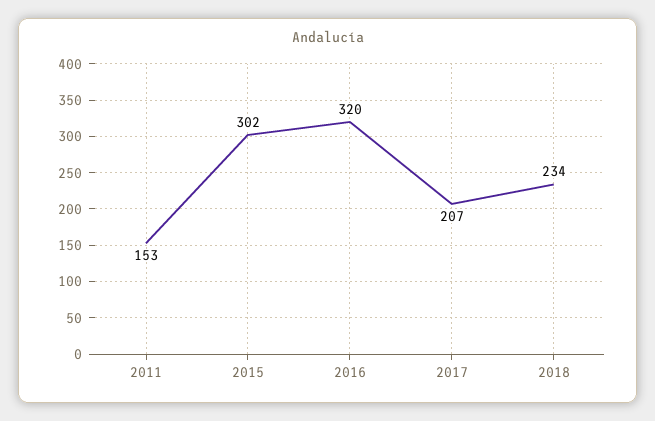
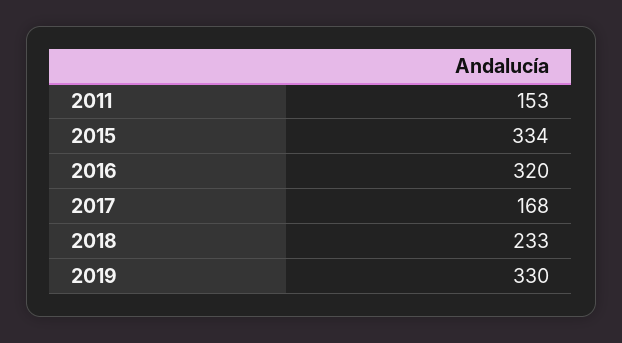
2015: 302 -> 334
2017: 207 -> 168
2018: 234 -> 233
2019: none -> 330

